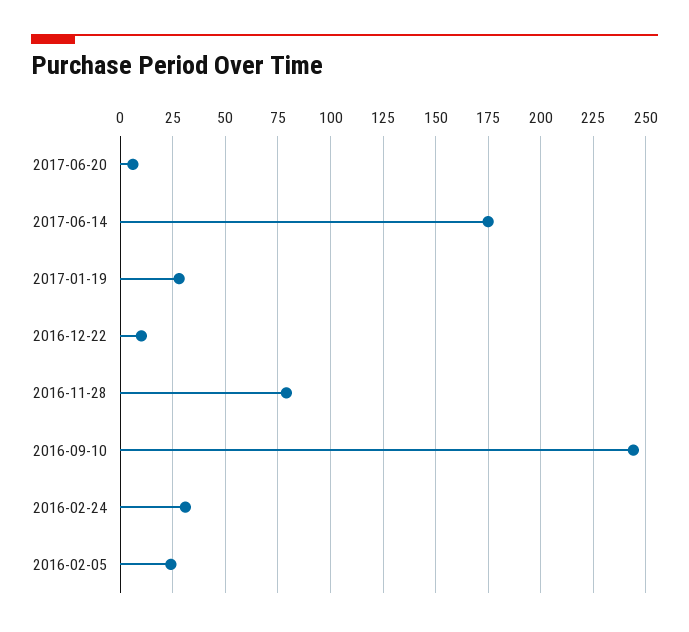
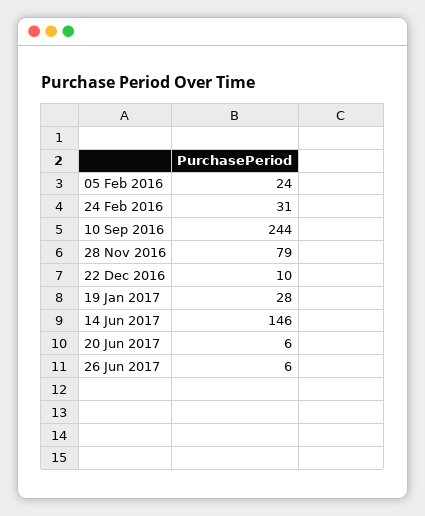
2017-06-14: 175 -> 146
26 Jun 2017: none -> 6

